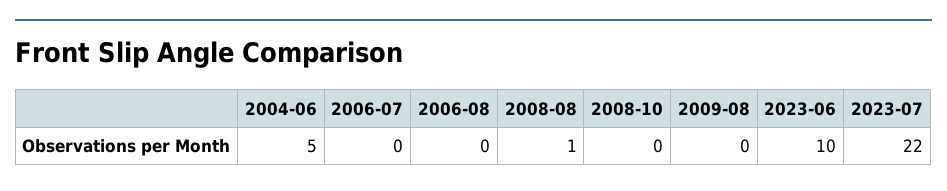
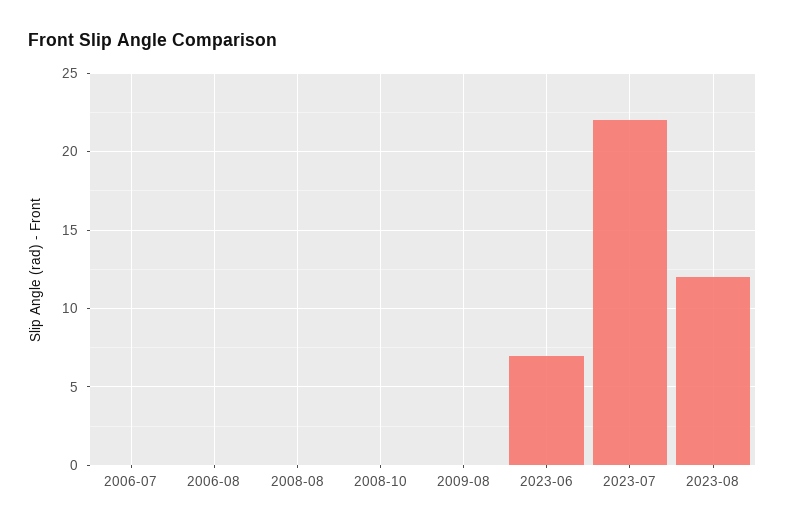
2004-06: 5 -> none
2008-08: 1 -> 0
2023-06: 10 -> 7
2023-08: none -> 12

